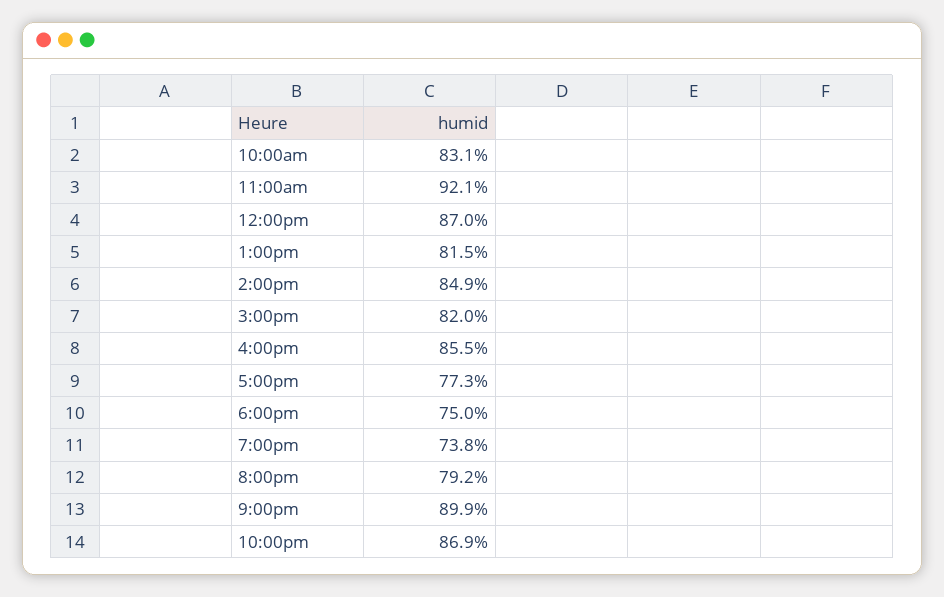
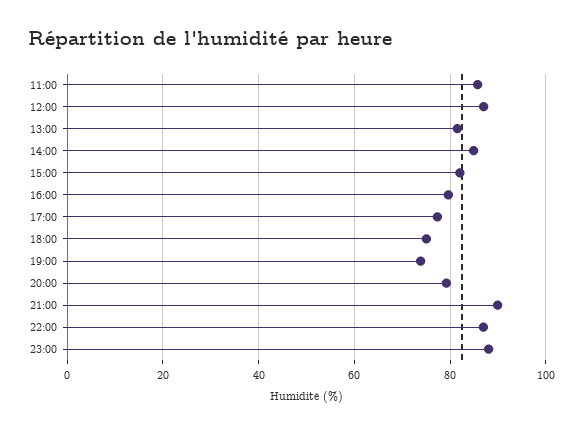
10:00am: 83.1 -> none
11:00am: 92.1 -> 86
4:00pm: 85.5 -> 80
23:00: none -> 88

